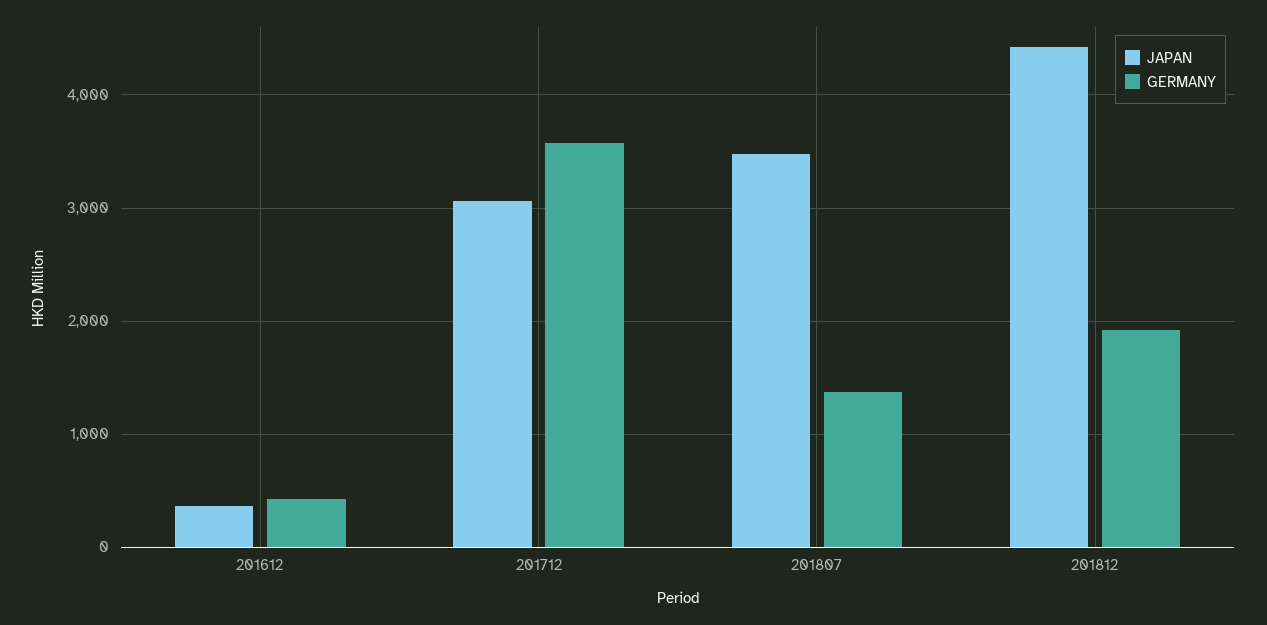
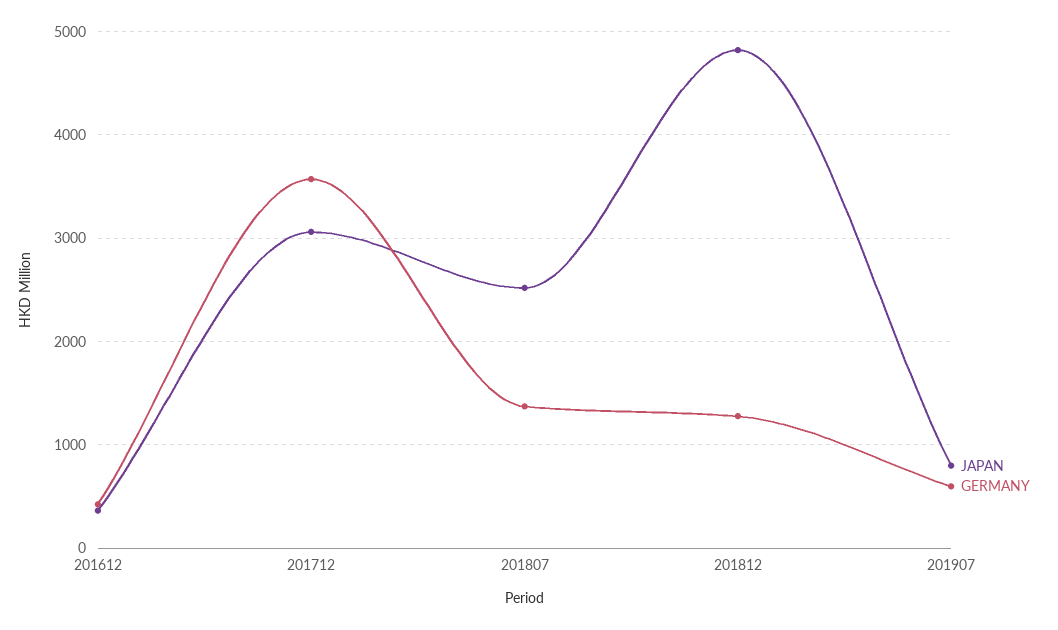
JAPAN, 201807: 3500 -> 2500
JAPAN, 201812: 4400 -> 4800
GERMANY, 201812: 1900 -> 1300
JAPAN, 201907: none -> 800
GERMANY, 201907: none -> 600

